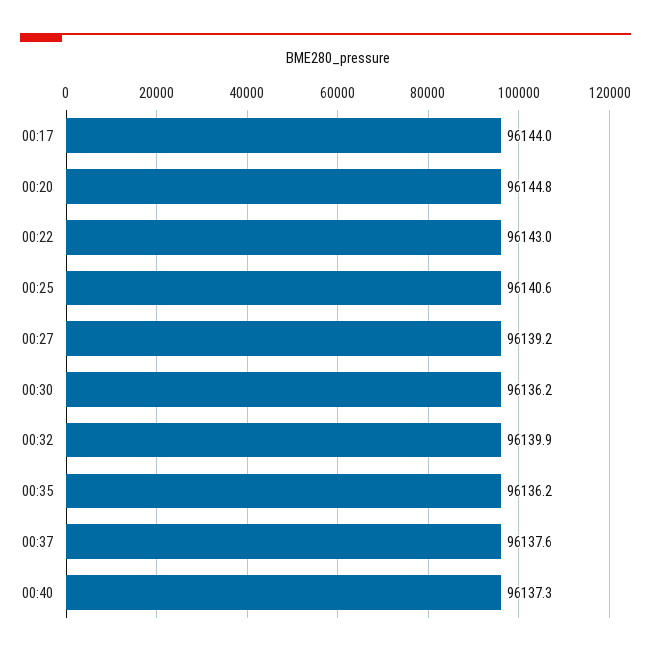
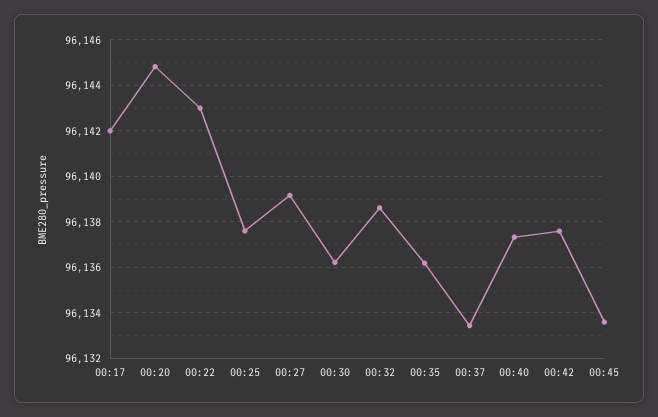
00:17: 96144 -> 96142
00:25: 96140.6 -> 96137.5
00:32: 96139.9 -> 96138.5
00:37: 96137.6 -> 96133.5
00:42: none -> 96137.5
00:45: none -> 96133.5

